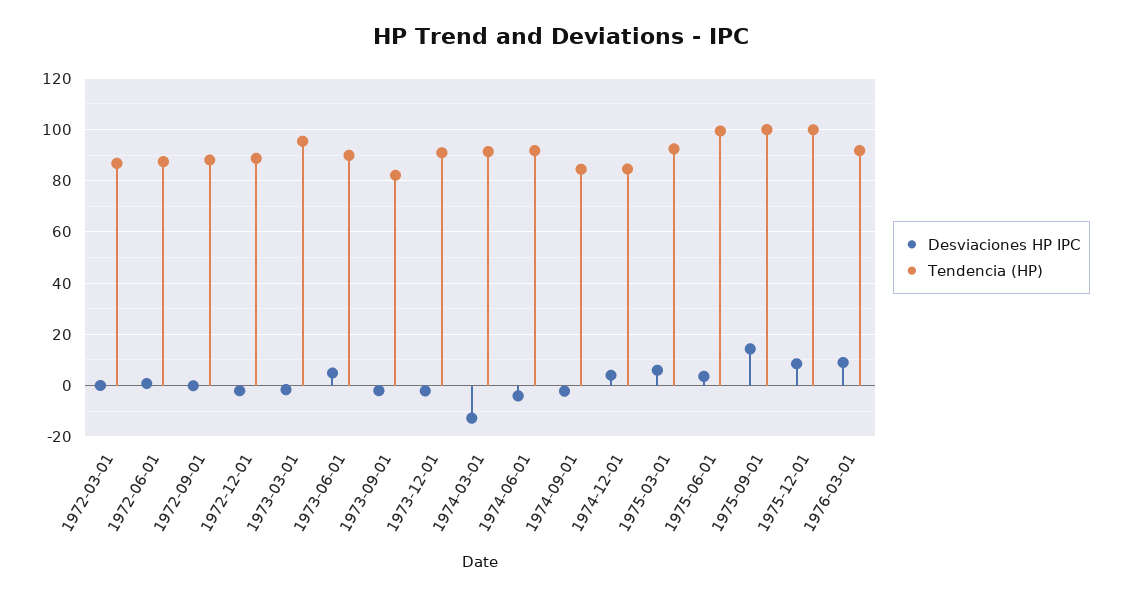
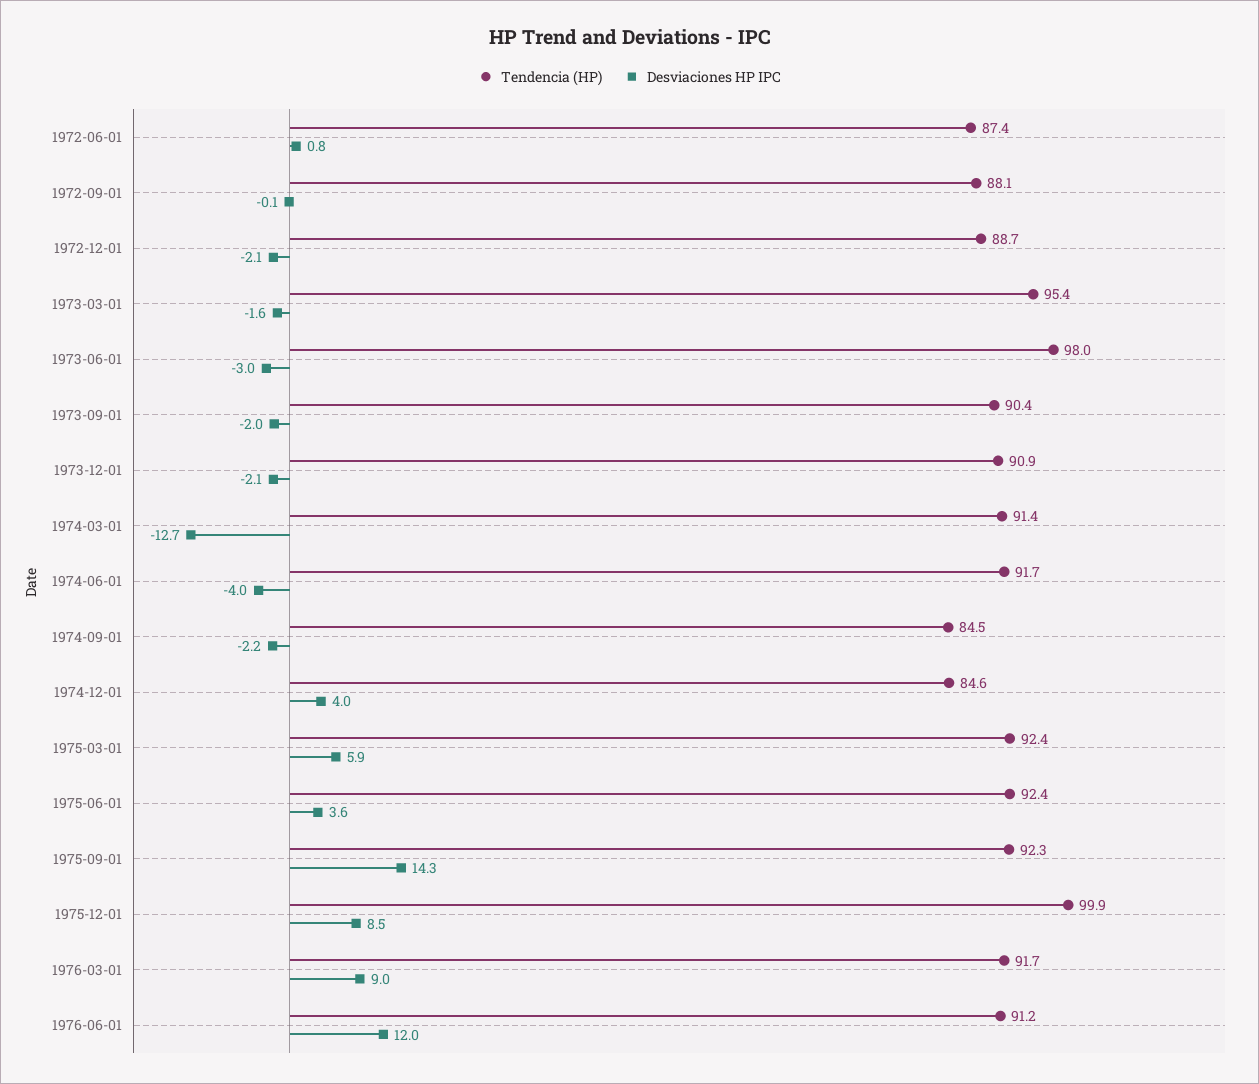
Desviaciones HP IPC, 1972-03-01: 0 -> none
Tendencia (HP), 1972-03-01: 87.5 -> none
Desviaciones HP IPC, 1973-06-01: 5 -> -3
Tendencia (HP), 1973-06-01: 90 -> 98
Tendencia (HP), 1973-09-01: 82.5 -> 90.4
Tendencia (HP), 1975-06-01: 100 -> 92.4
Tendencia (HP), 1975-09-01: 100 -> 92.3
Tendencia (HP), 1976-06-01: none -> 91.2
Desviaciones HP IPC, 1976-06-01: none -> 12

